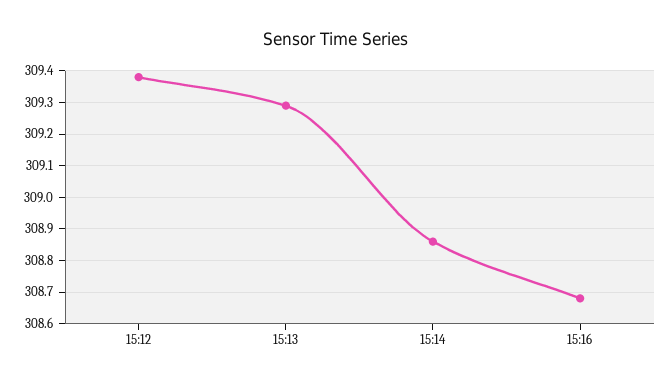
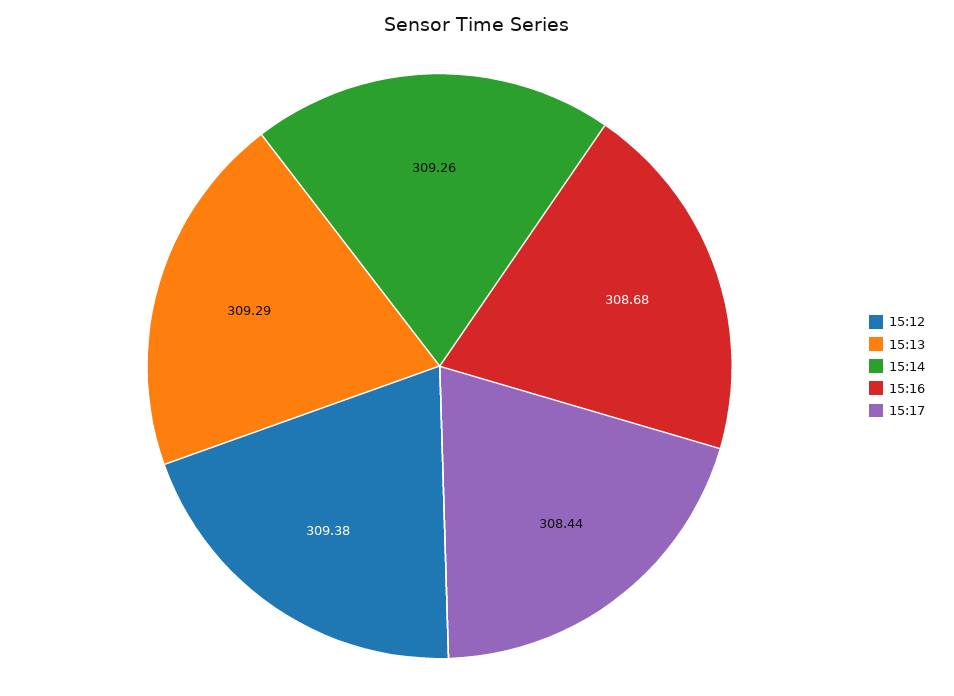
15:14: 308.85 -> 309.26
15:17: none -> 308.44

